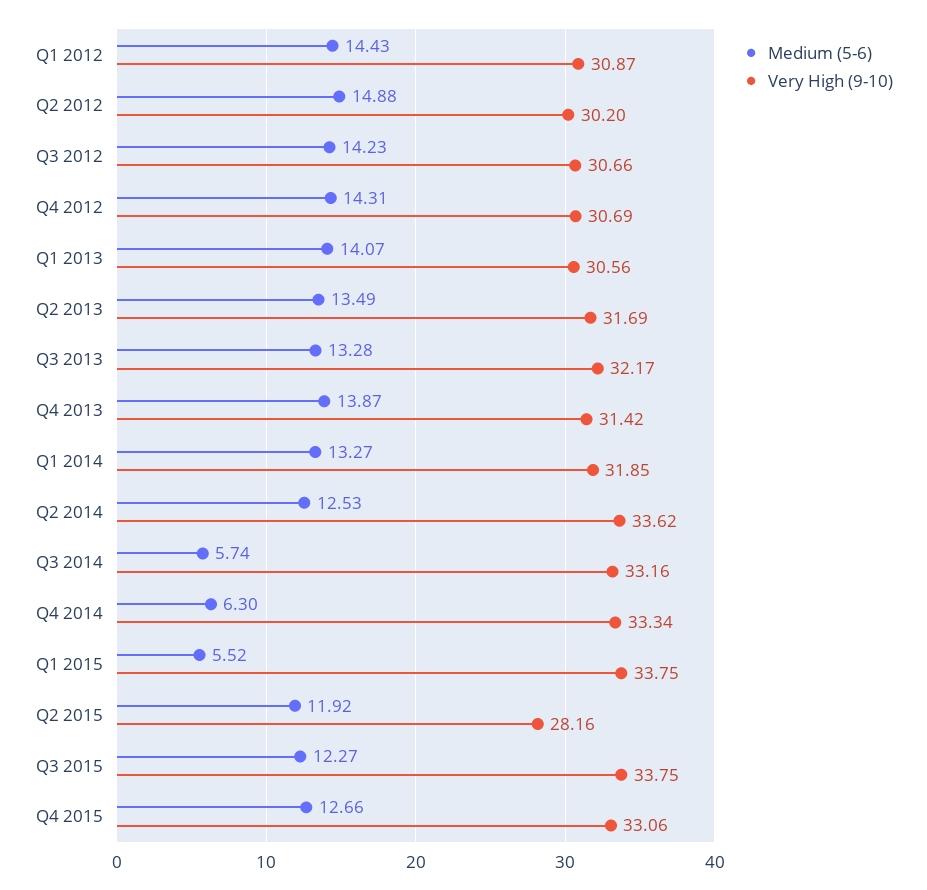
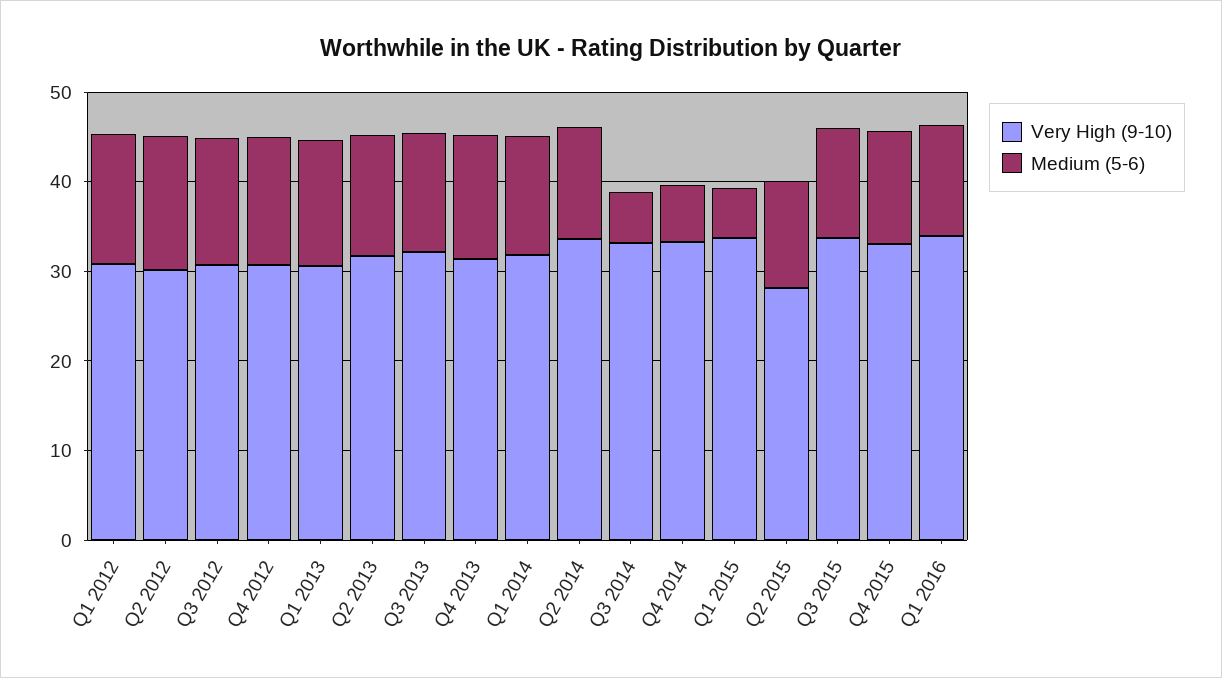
Very High (9-10), Q1 2016: none -> 34
Medium (5-6), Q1 2016: none -> 12

